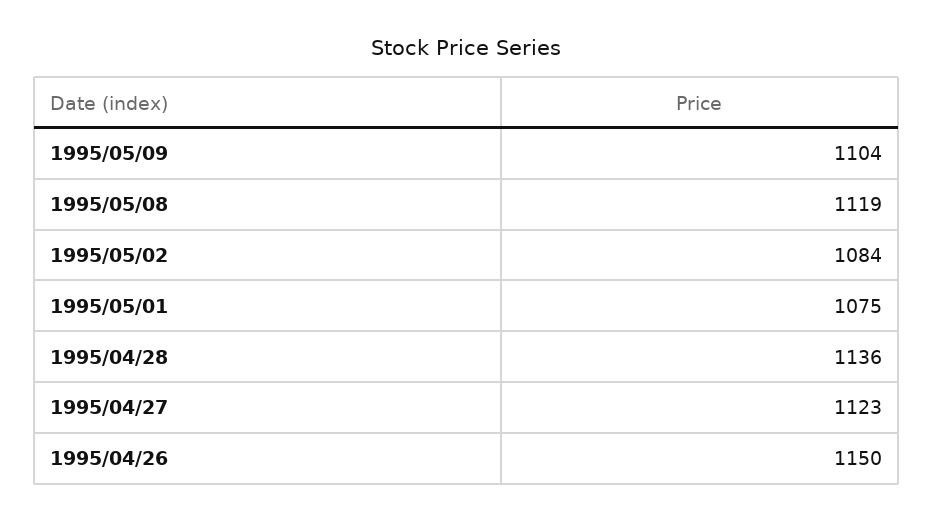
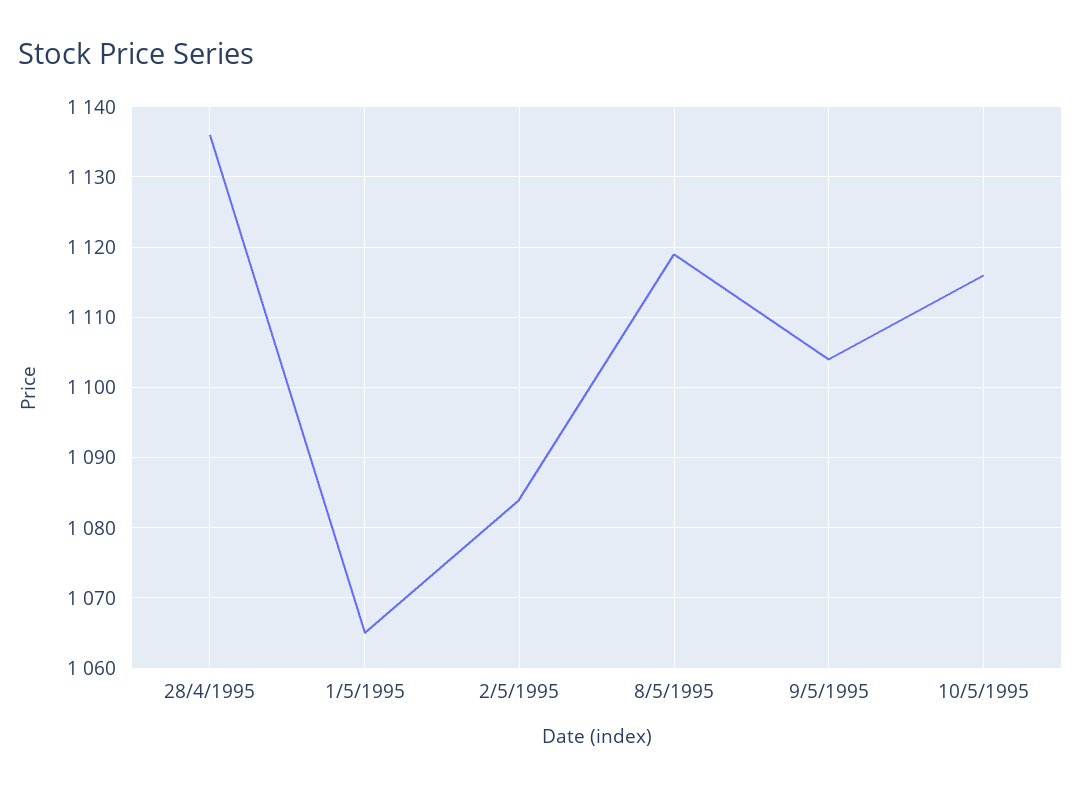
1995/05/01: 1075 -> 1065
1995/04/27: 1123 -> none
1995/04/26: 1150 -> none
10/5/1995: none -> 1116

